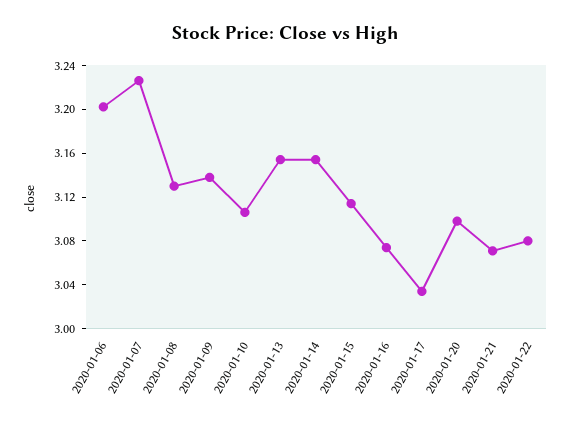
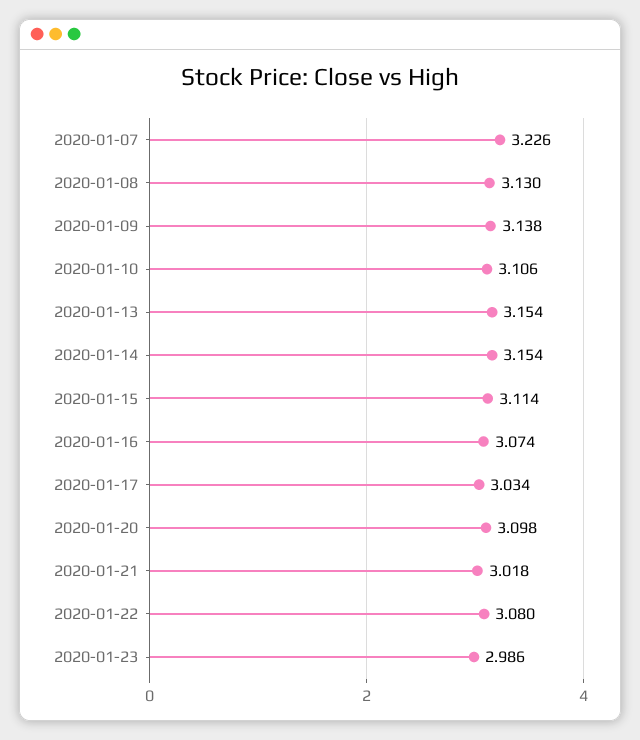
2020-01-06: 3.2 -> none
2020-01-21: 3.07 -> 3.018
2020-01-23: none -> 2.986

